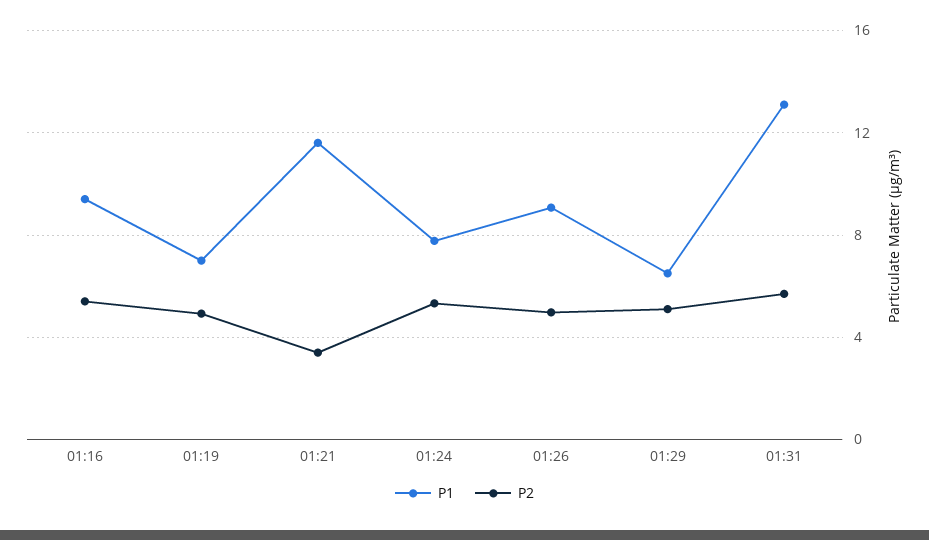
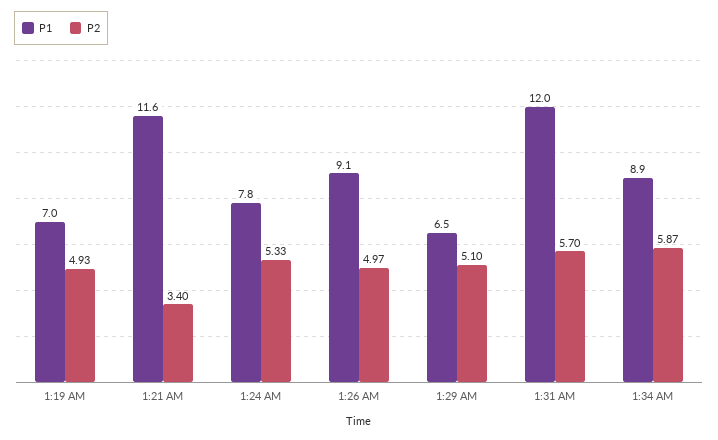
P1, 01:16: 9.5 -> none
P2, 01:16: 5.5 -> none
P1, 01:31: 13 -> 12
P1, 1:34 AM: none -> 8.9
P2, 1:34 AM: none -> 5.87

